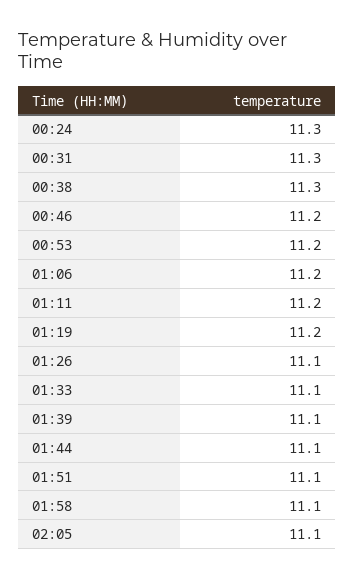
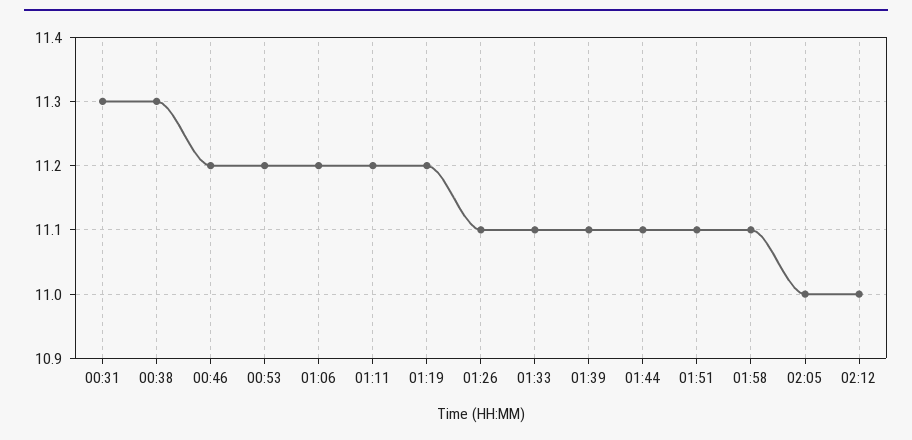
00:24: 11.3 -> none
02:05: 11.1 -> 11
02:12: none -> 11

